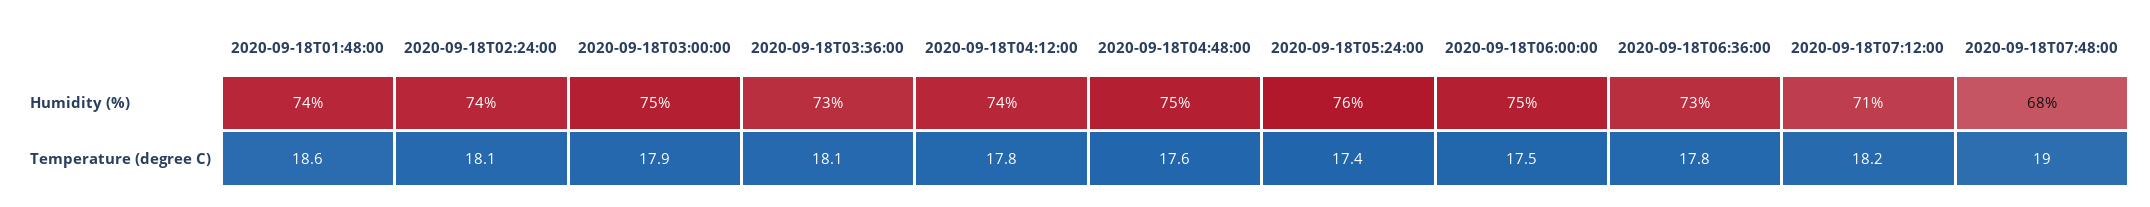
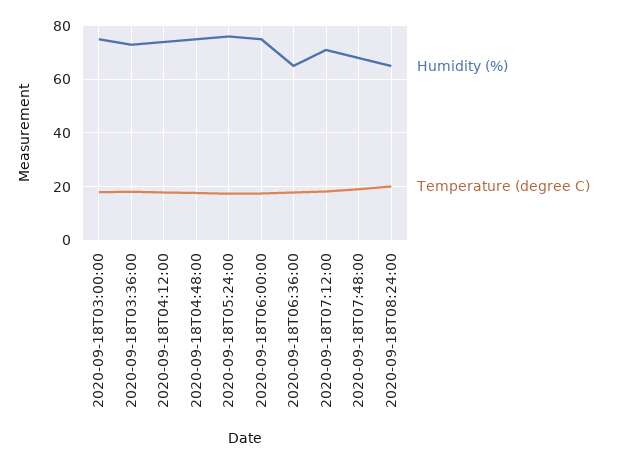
Humidity (%), 2020-09-18T01:48:00: 74 -> none
Humidity (%), 2020-09-18T02:24:00: 74 -> none
Humidity (%), 2020-09-18T06:36:00: 73 -> 65
Temperature (degree C), 2020-09-18T01:48:00: 18.6 -> none
Temperature (degree C), 2020-09-18T02:24:00: 18.1 -> none
Humidity (%), 2020-09-18T08:24:00: none -> 65
Temperature (degree C), 2020-09-18T08:24:00: none -> 20

